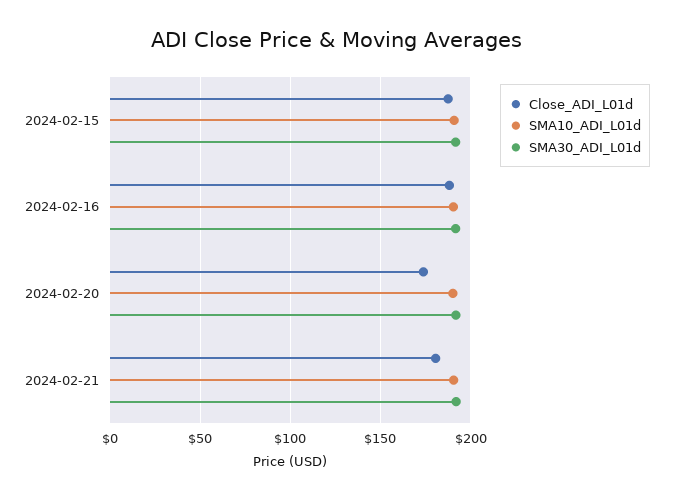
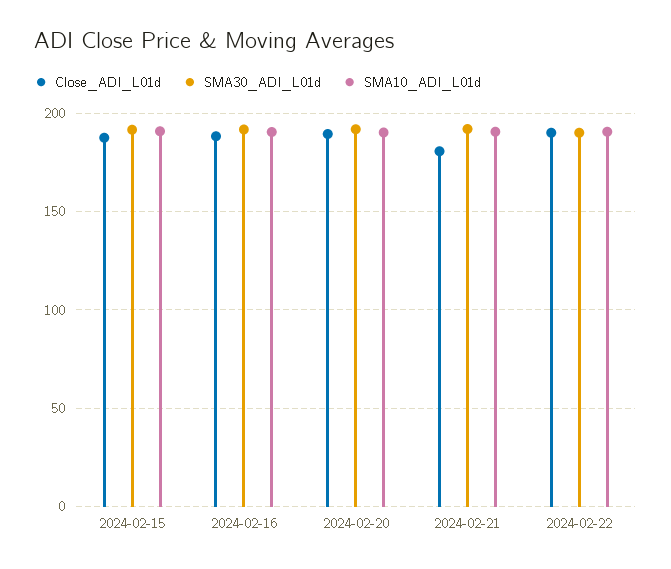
Close_ADI_L01d, 2024-02-20: 175 -> 190
Close_ADI_L01d, 2024-02-22: none -> 190
SMA30_ADI_L01d, 2024-02-22: none -> 190
SMA10_ADI_L01d, 2024-02-22: none -> 190

